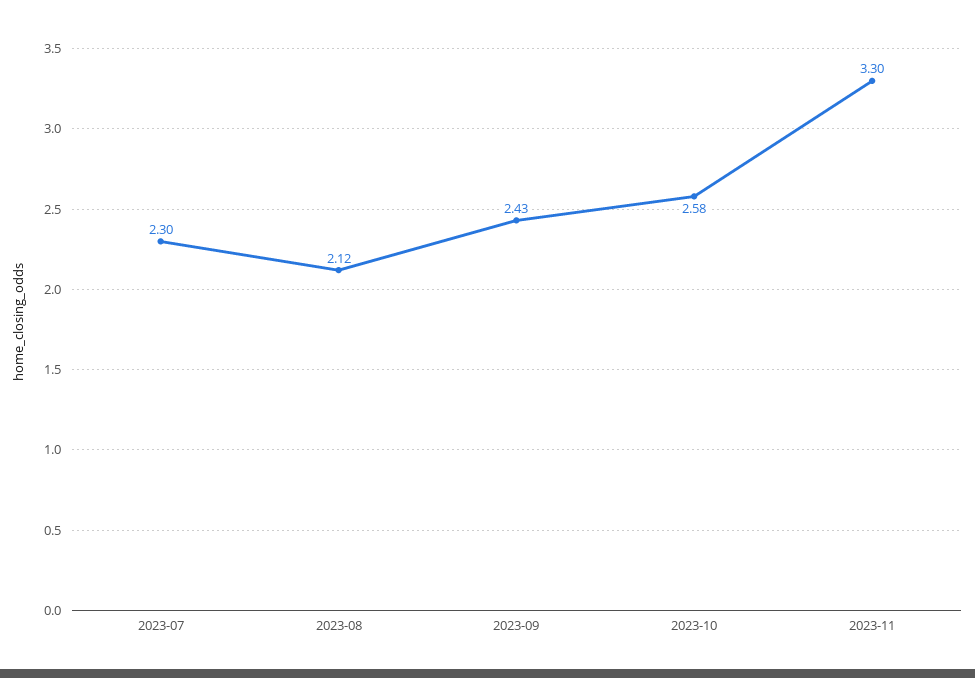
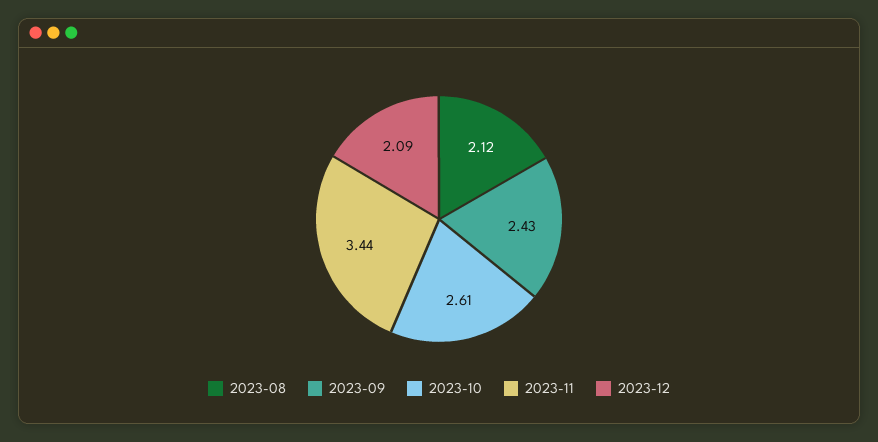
2023-07: 2.3 -> none
2023-10: 2.58 -> 2.61
2023-11: 3.3 -> 3.44
2023-12: none -> 2.09

